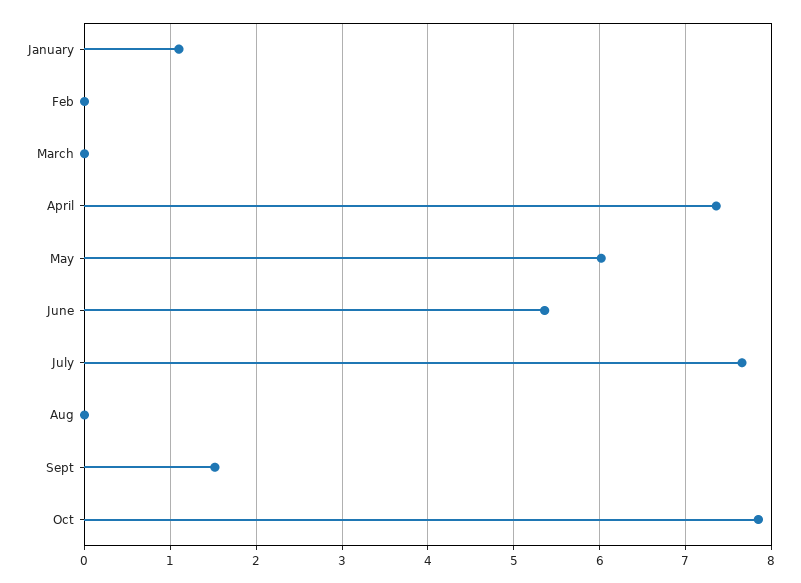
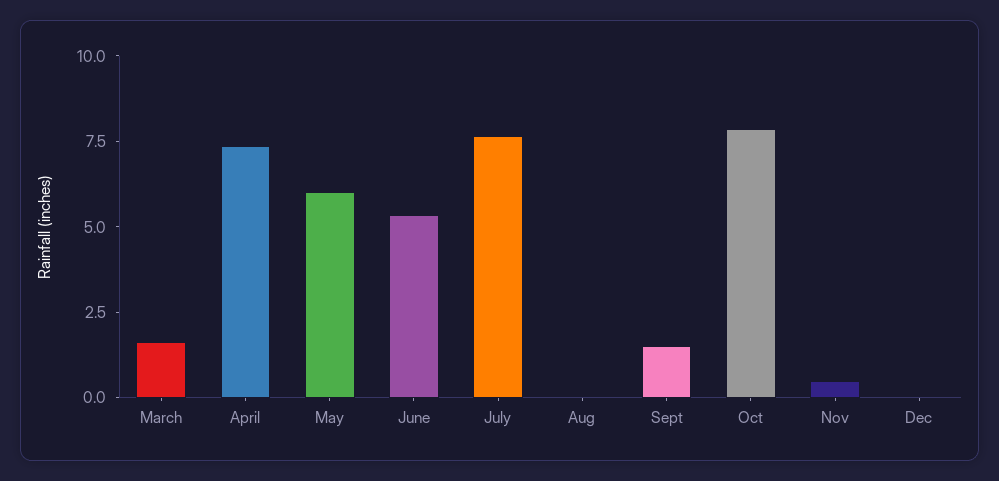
January: 1.1 -> none
Feb: 0 -> none
March: 0 -> 1.5
Nov: none -> 0.5
Dec: none -> 0

